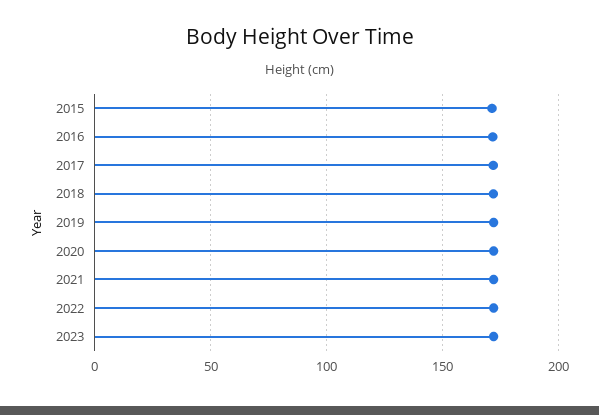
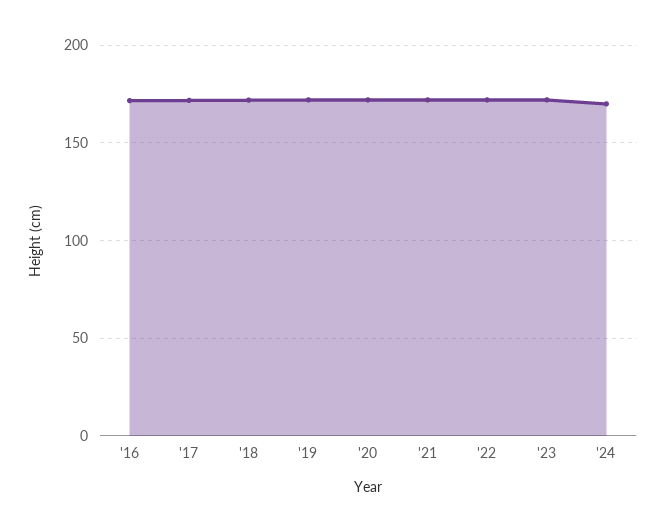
2015: 170 -> none
'24: none -> 170

